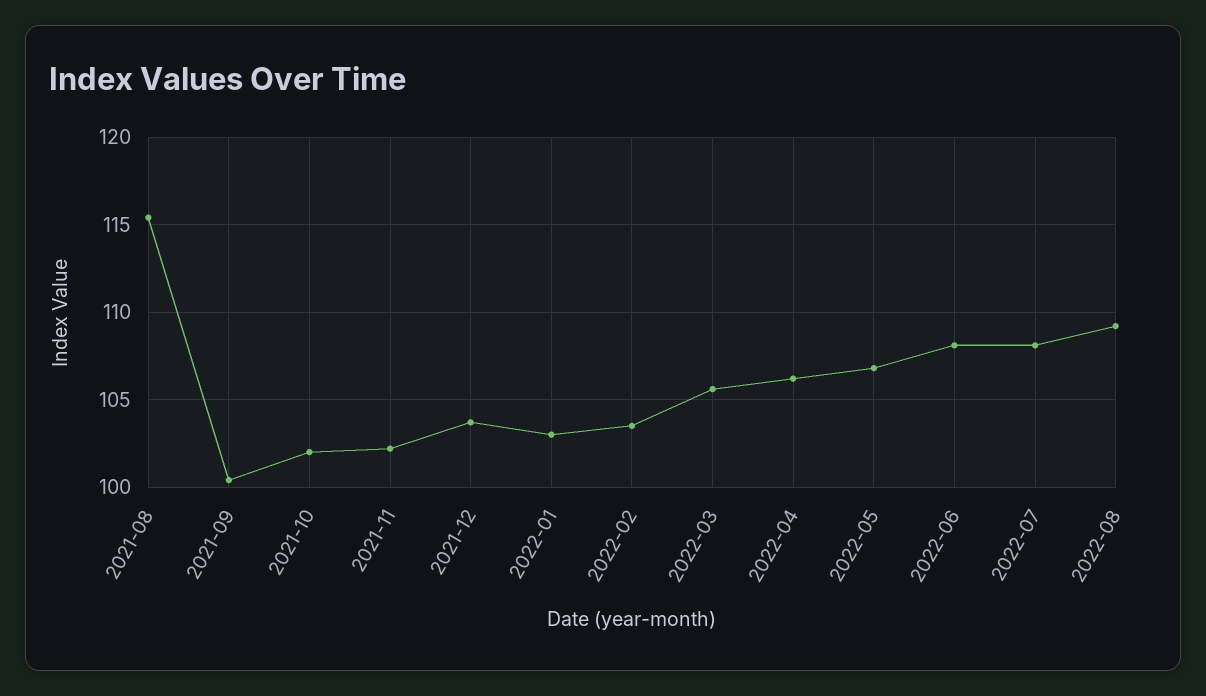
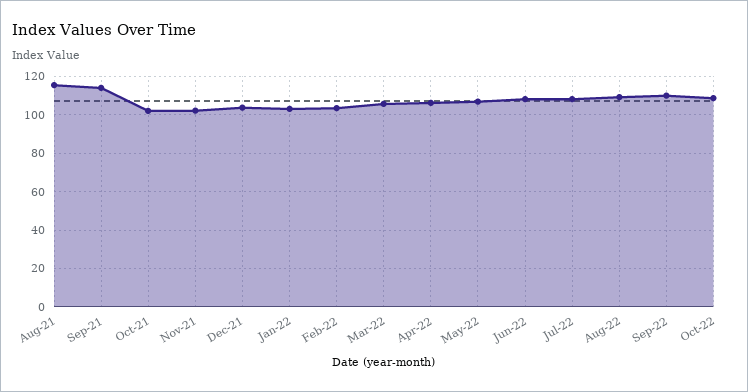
2021-09: 100.5 -> 115
Sep-22: none -> 110
Oct-22: none -> 110

